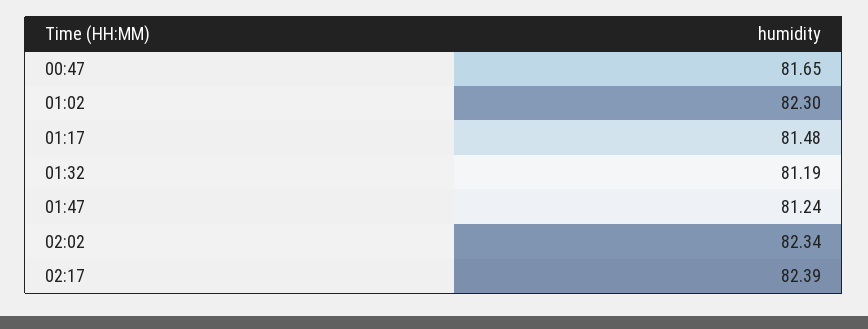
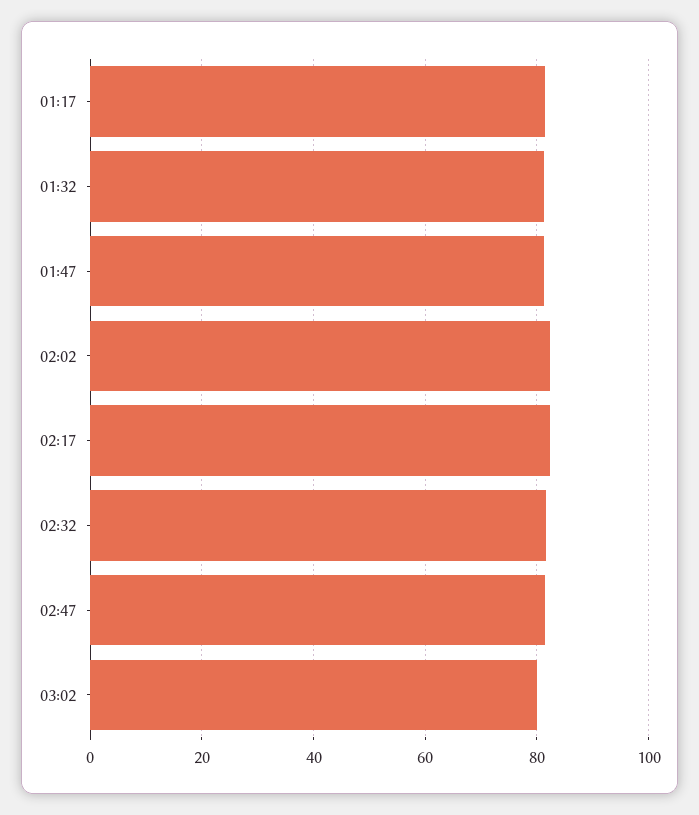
00:47: 81.65 -> none
01:02: 82.3 -> none
02:32: none -> 82
02:47: none -> 82
03:02: none -> 80

